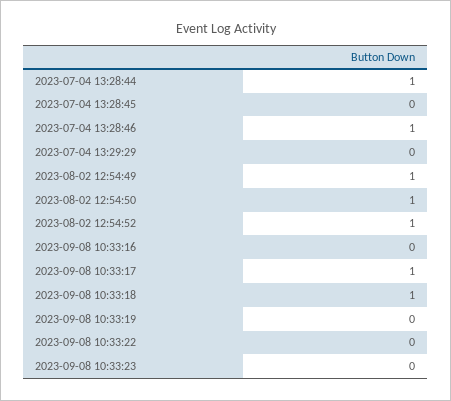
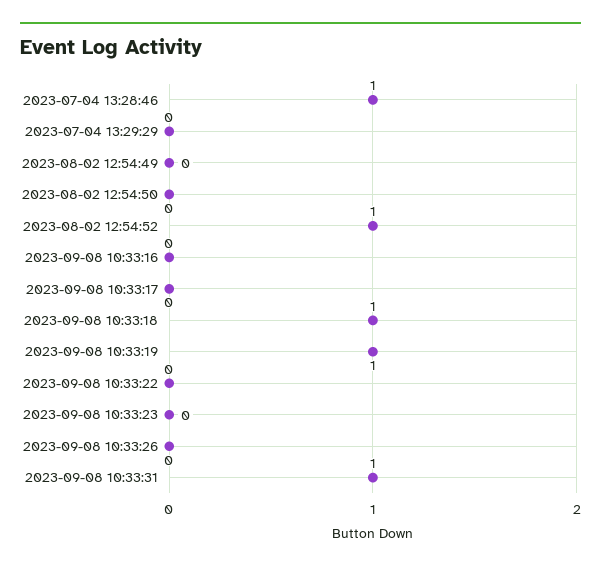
2023-07-04 13:28:44: 1 -> none
2023-07-04 13:28:45: 0 -> none
2023-08-02 12:54:49: 1 -> 0
2023-08-02 12:54:50: 1 -> 0
2023-09-08 10:33:17: 1 -> 0
2023-09-08 10:33:19: 0 -> 1
2023-09-08 10:33:26: none -> 0
2023-09-08 10:33:31: none -> 1

